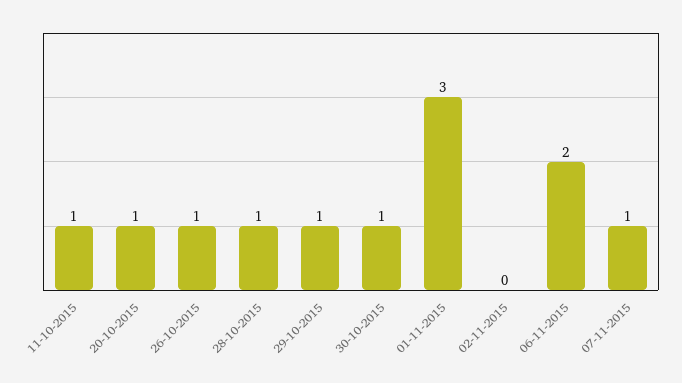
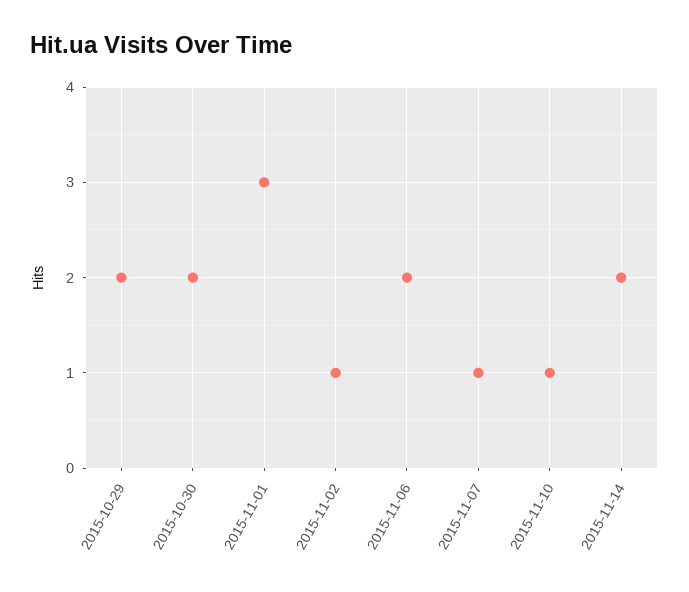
11-10-2015: 1 -> none
20-10-2015: 1 -> none
26-10-2015: 1 -> none
28-10-2015: 1 -> none
29-10-2015: 1 -> 2
30-10-2015: 1 -> 2
02-11-2015: 0 -> 1
2015-11-10: none -> 1
2015-11-14: none -> 2

